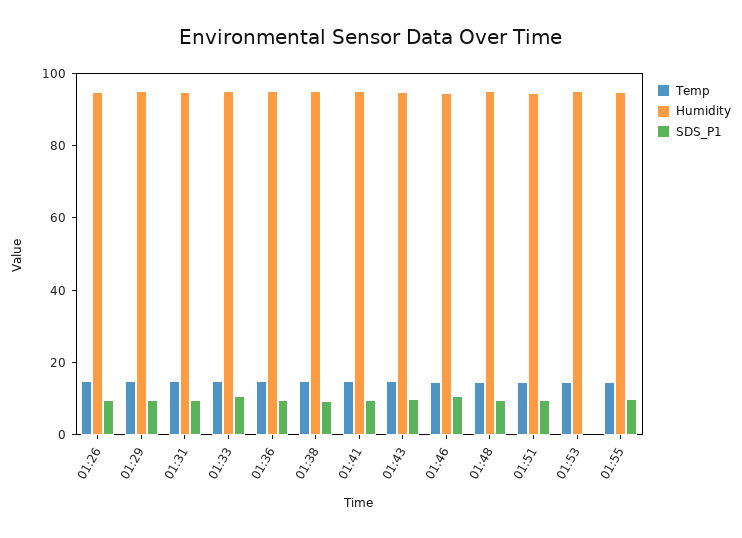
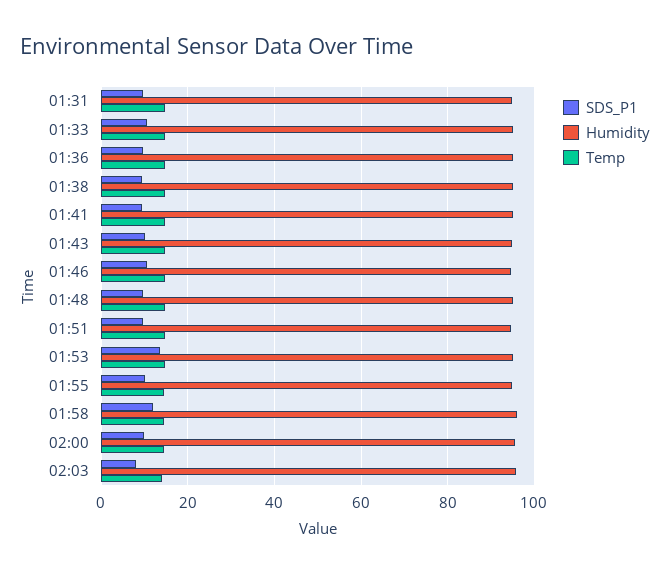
Temp, 01:26: 15 -> none
Humidity, 01:26: 95 -> none
SDS_P1, 01:26: 10 -> none
Temp, 01:29: 15 -> none
Humidity, 01:29: 95 -> none
SDS_P1, 01:29: 10 -> none
SDS_P1, 01:53: 0 -> 14
SDS_P1, 01:58: none -> 12
Humidity, 01:58: none -> 96
Temp, 01:58: none -> 14
SDS_P1, 02:00: none -> 10
Humidity, 02:00: none -> 96
Temp, 02:00: none -> 14
SDS_P1, 02:03: none -> 8
Humidity, 02:03: none -> 96
Temp, 02:03: none -> 14

